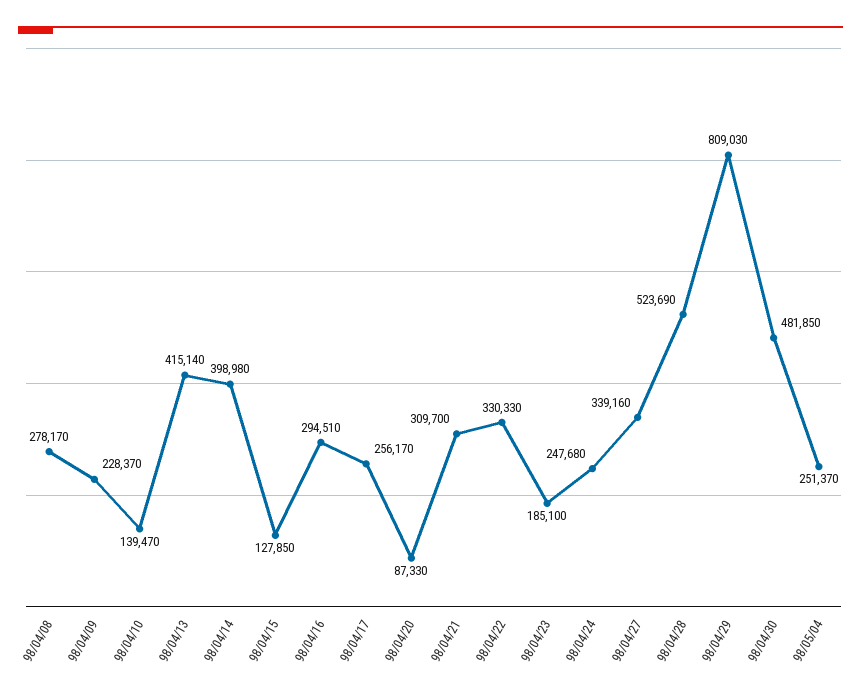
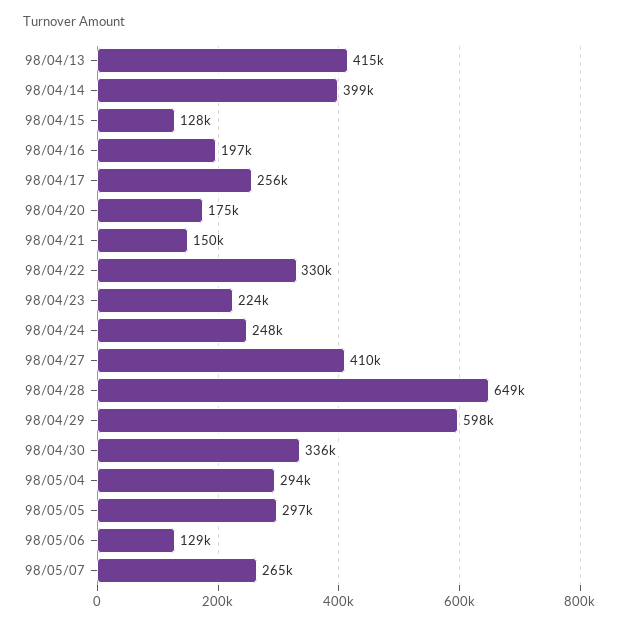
98/04/08: 278170 -> none
98/04/09: 228370 -> none
98/04/10: 139470 -> none
98/04/16: 294510 -> 197000
98/04/20: 87330 -> 175000
98/04/21: 309700 -> 150000
98/04/23: 185100 -> 224000
98/04/27: 339160 -> 410000
98/04/28: 523690 -> 649000
98/04/29: 809030 -> 598000
98/04/30: 481850 -> 336000
98/05/04: 251370 -> 294000
98/05/05: none -> 297000
98/05/06: none -> 129000
98/05/07: none -> 265000

